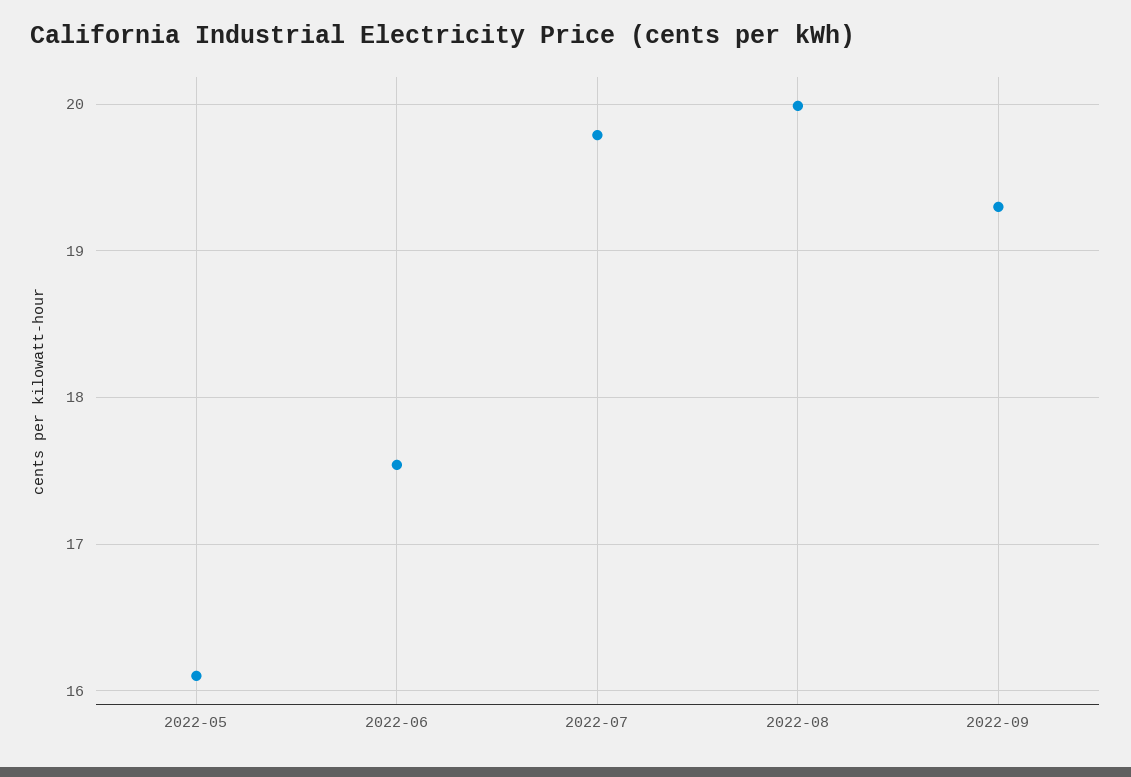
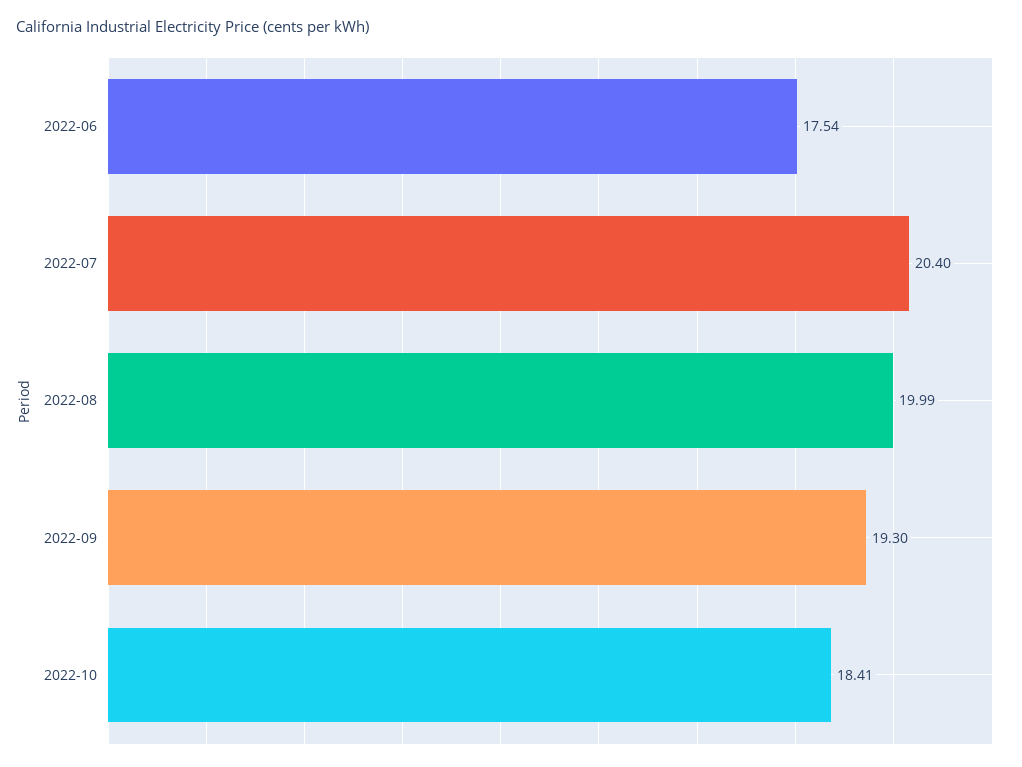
2022-05: 16.1 -> none
2022-07: 19.8 -> 20.4
2022-10: none -> 18.41

